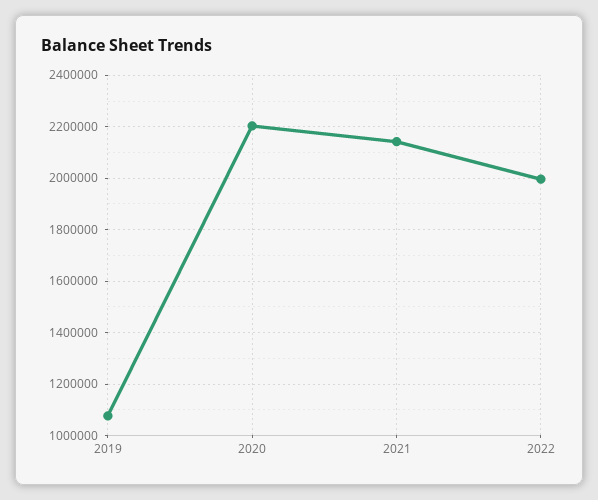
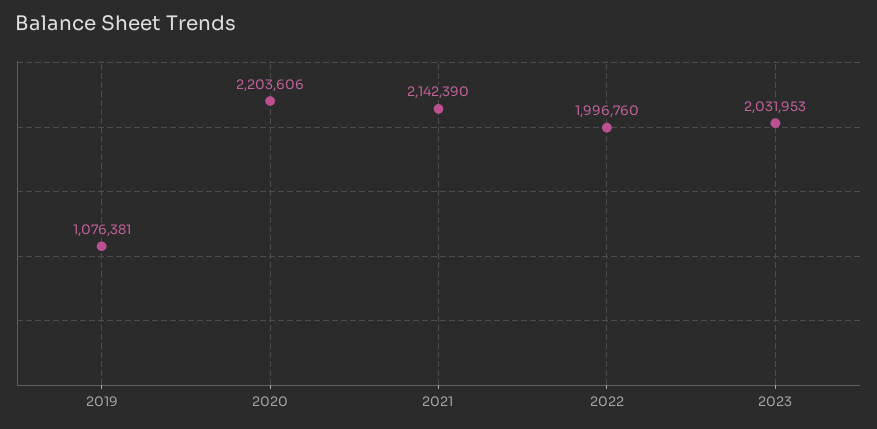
2023: none -> 2031953

